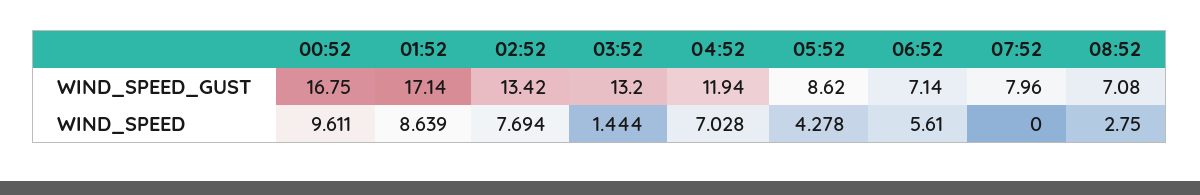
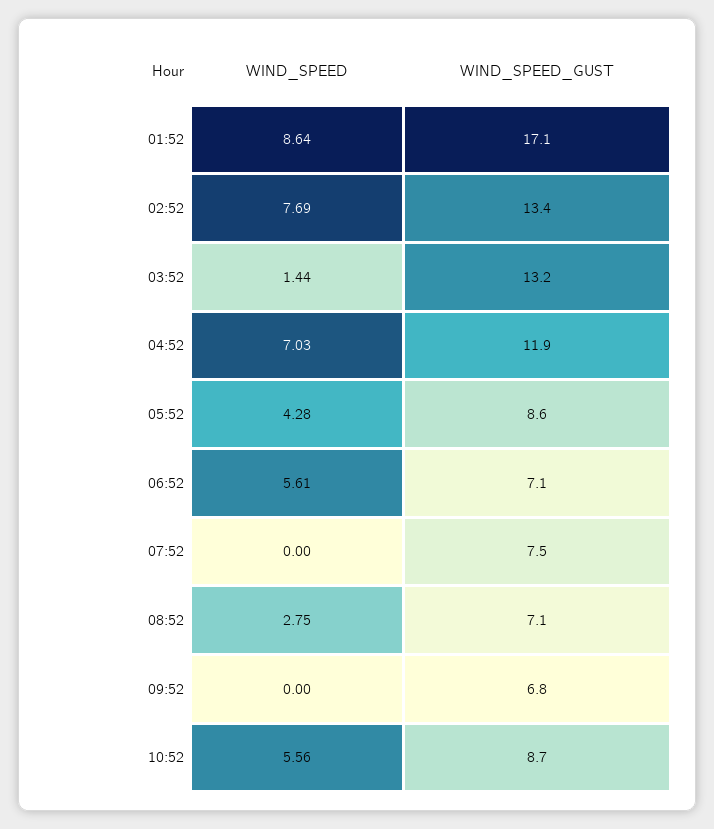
00:52, WIND_SPEED_GUST: 16.75 -> none
07:52, WIND_SPEED_GUST: 7.96 -> 7.5
00:52, WIND_SPEED: 9.611 -> none
09:52, WIND_SPEED: none -> 0
09:52, WIND_SPEED_GUST: none -> 6.8
10:52, WIND_SPEED: none -> 5.56
10:52, WIND_SPEED_GUST: none -> 8.7

